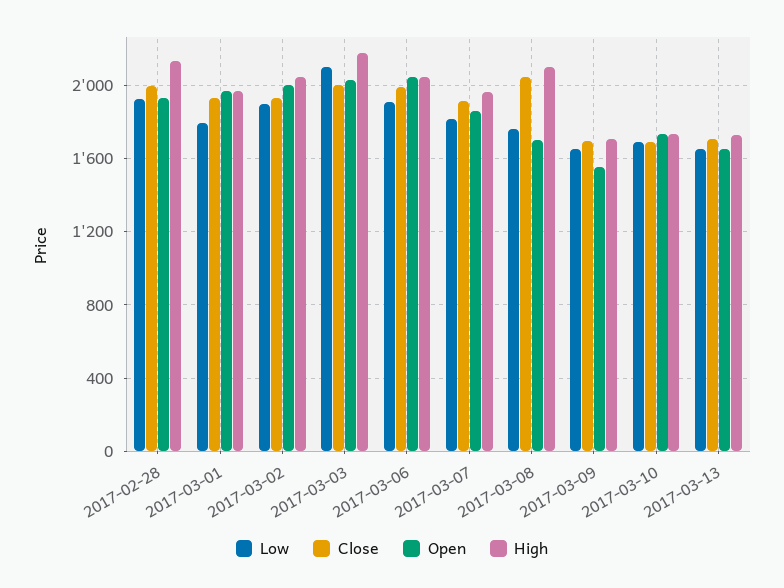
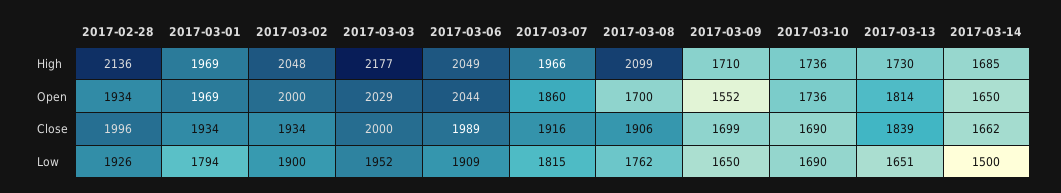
Low, 2017-03-03: 2100 -> 1952
Close, 2017-03-08: 2050 -> 1906
Close, 2017-03-13: 1700 -> 1839
Open, 2017-03-13: 1650 -> 1814
High, 2017-03-14: none -> 1685
Open, 2017-03-14: none -> 1650
Close, 2017-03-14: none -> 1662
Low, 2017-03-14: none -> 1500

